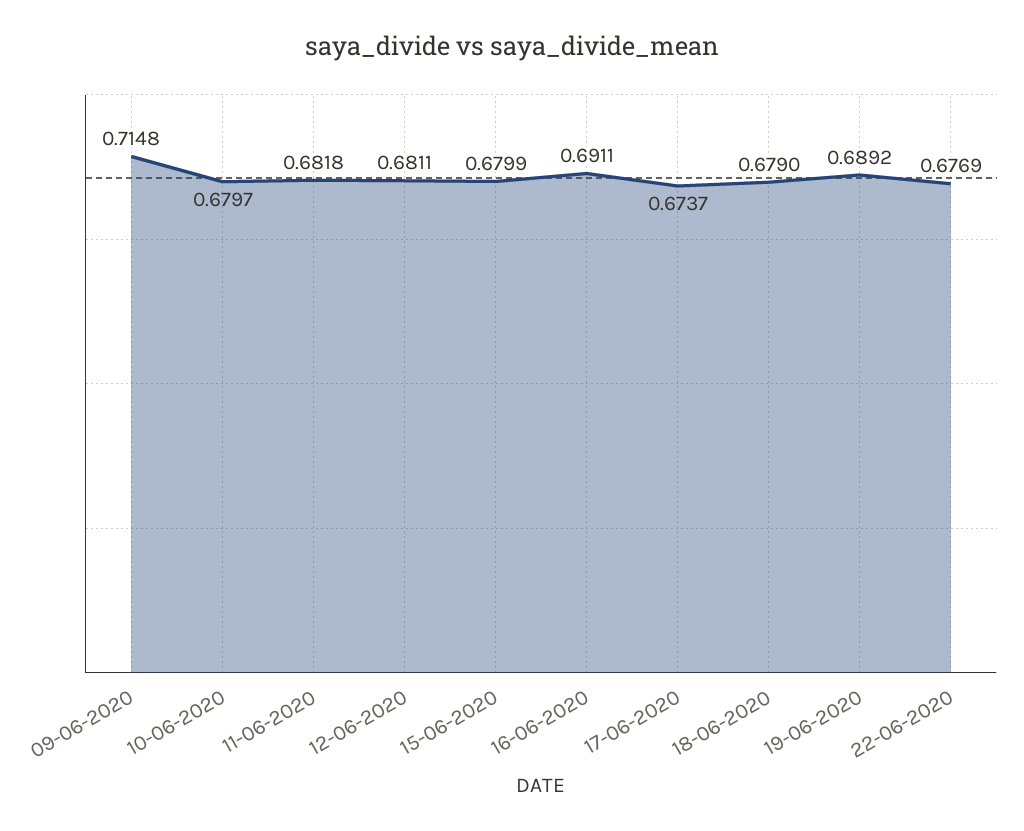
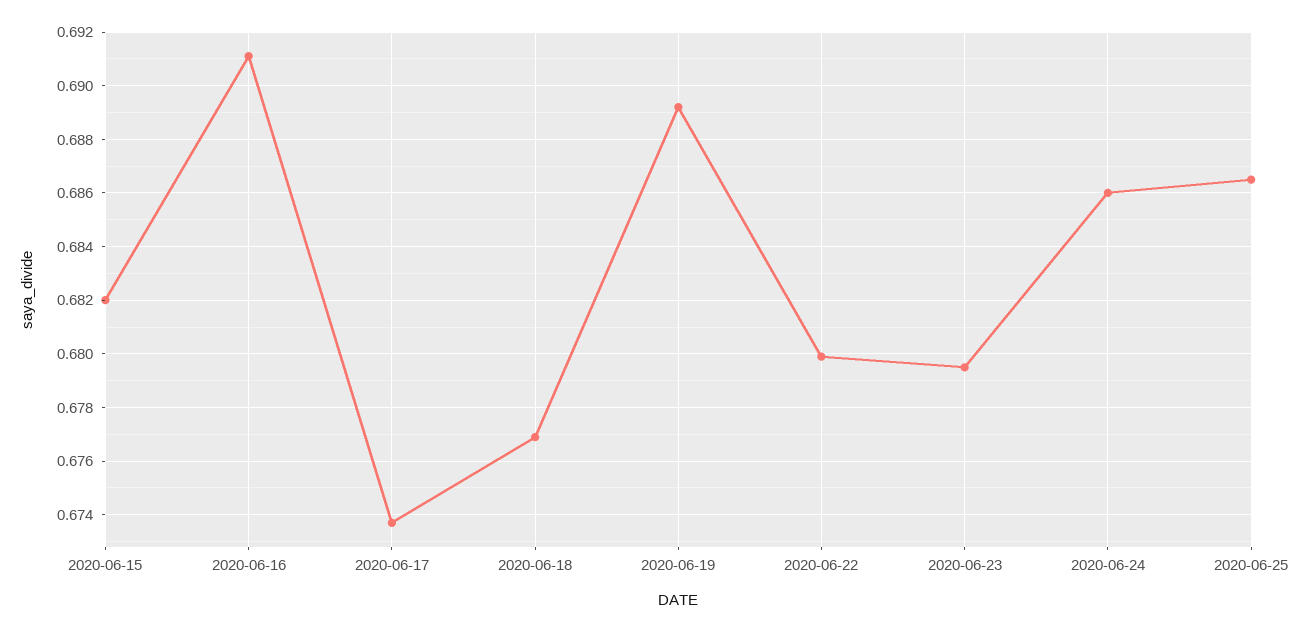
09-06-2020: 0.7148 -> none
10-06-2020: 0.6797 -> none
11-06-2020: 0.6818 -> none
12-06-2020: 0.6811 -> none
15-06-2020: 0.6799 -> 0.682
18-06-2020: 0.679 -> 0.677
22-06-2020: 0.6769 -> 0.68
2020-06-23: none -> 0.6795
2020-06-24: none -> 0.686
2020-06-25: none -> 0.6865

